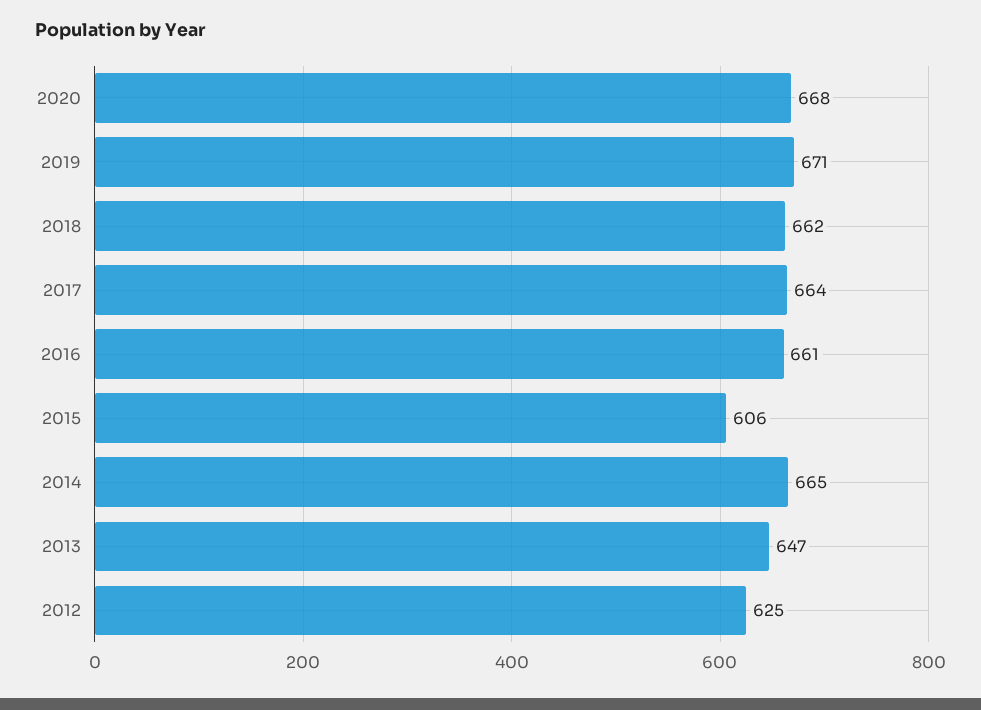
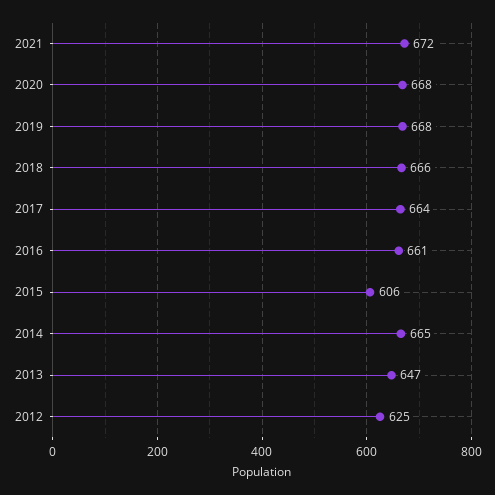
2019: 671 -> 668
2018: 662 -> 666
2021: none -> 672

